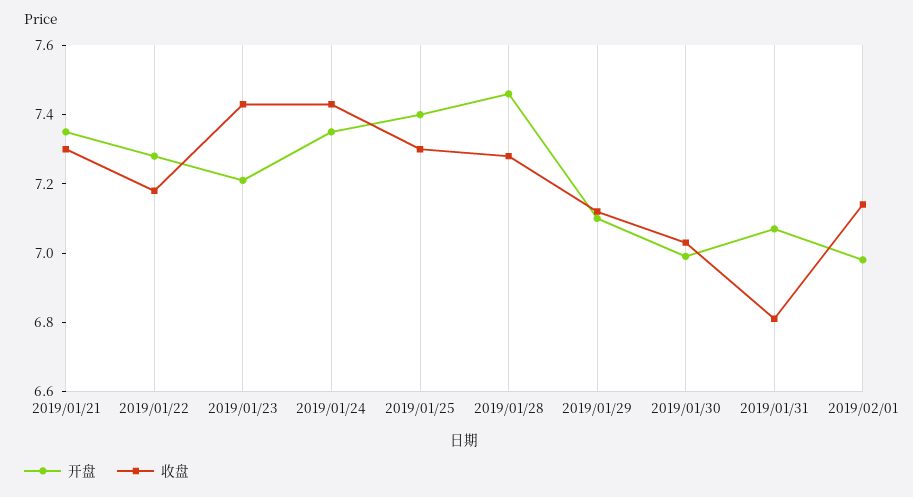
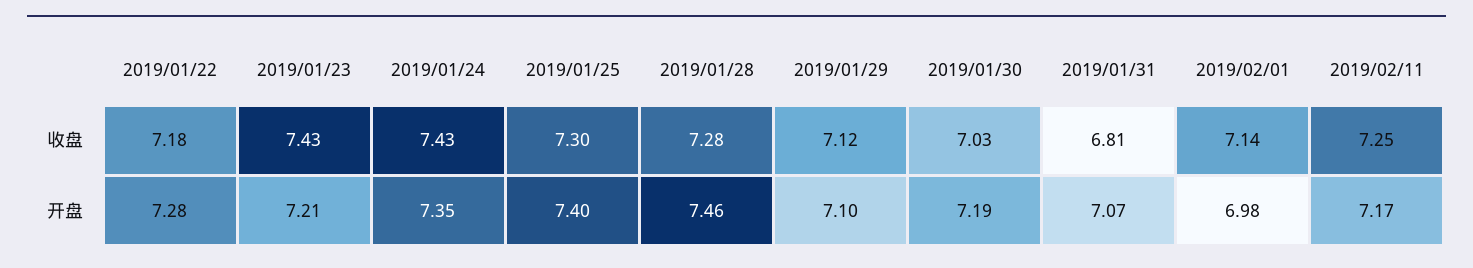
开盘, 2019/01/21: 7.35 -> none
收盘, 2019/01/21: 7.3 -> none
开盘, 2019/01/30: 7 -> 7.19
收盘, 2019/02/11: none -> 7.25
开盘, 2019/02/11: none -> 7.17

